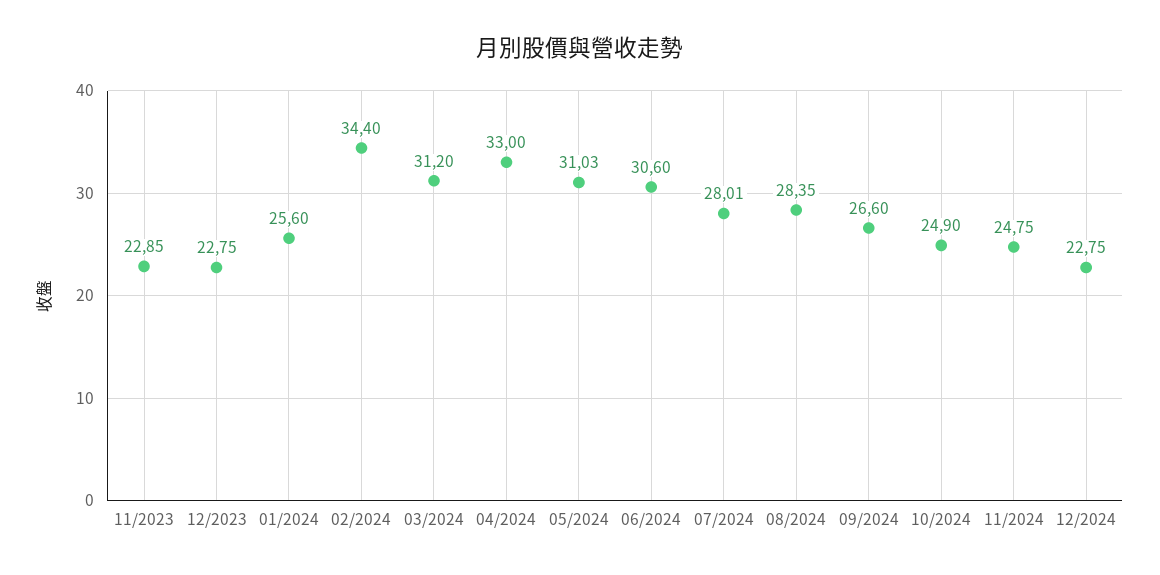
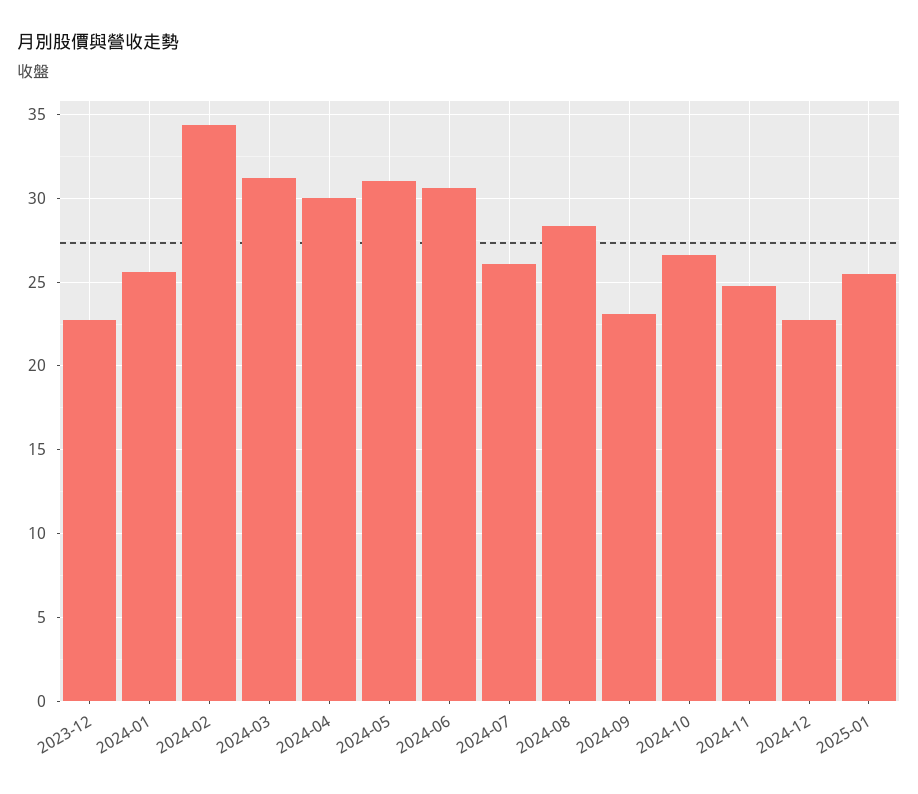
11/2023: 22.85 -> none
04/2024: 33 -> 30
07/2024: 28.01 -> 26
09/2024: 26.6 -> 23
10/2024: 24.9 -> 26.5
2025-01: none -> 25.5

